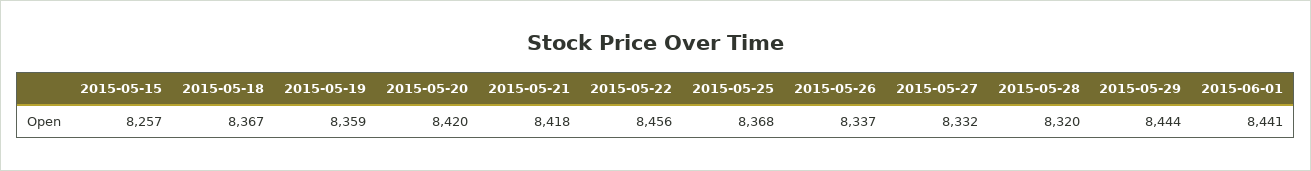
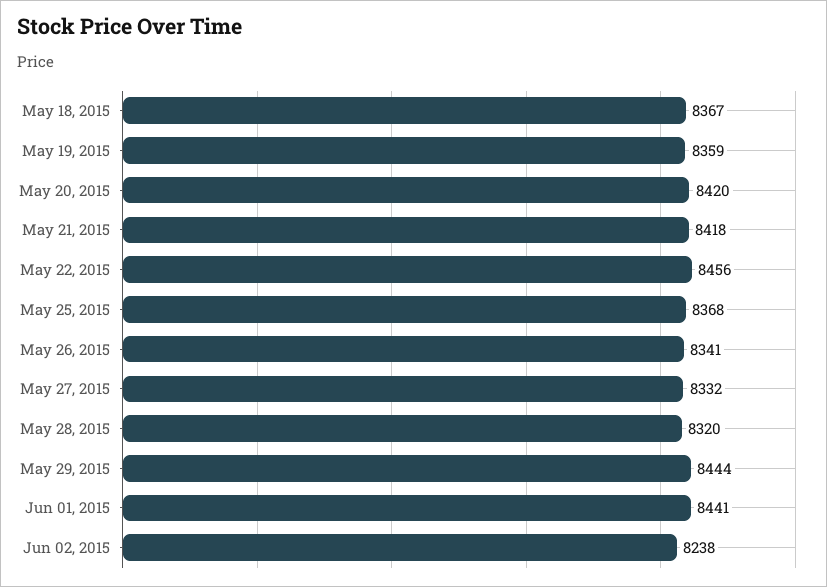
2015-05-15: 8257 -> none
2015-05-26: 8337 -> 8341
Jun 02, 2015: none -> 8238

